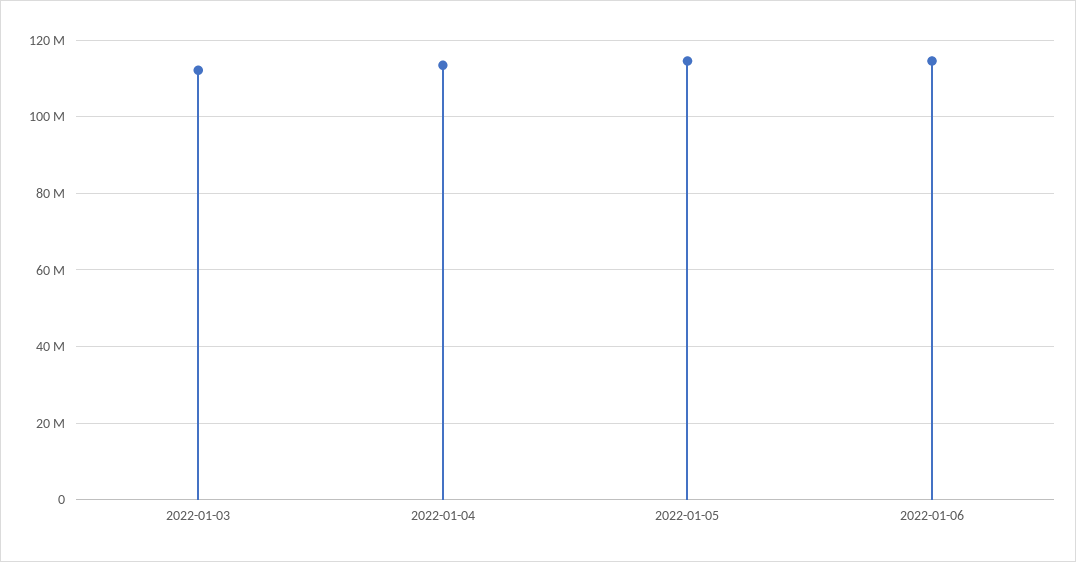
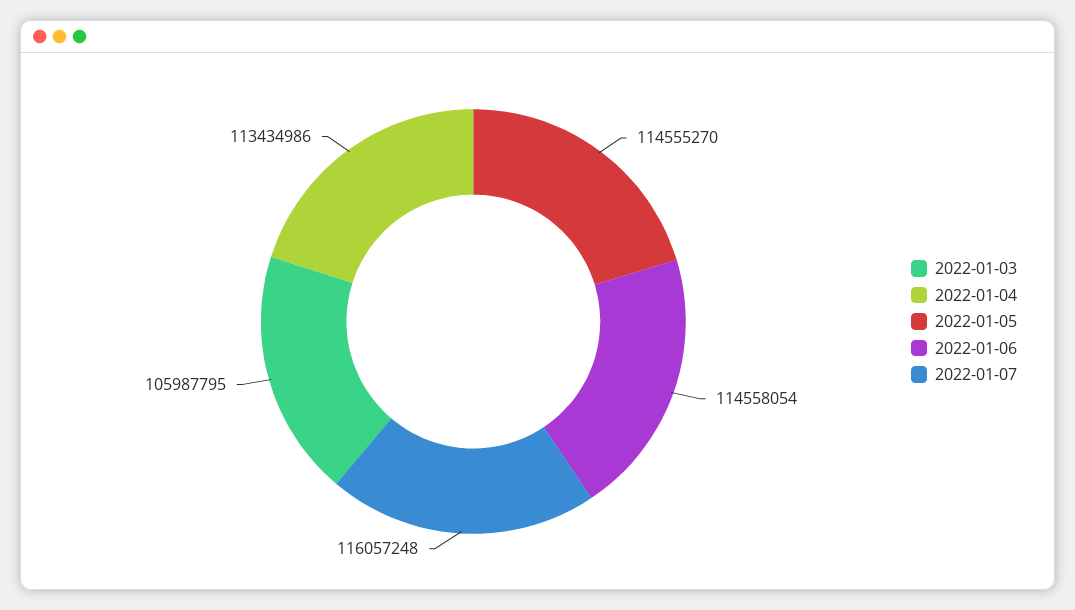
2022-01-03: 112000000 -> 105987795
2022-01-07: none -> 116057248

